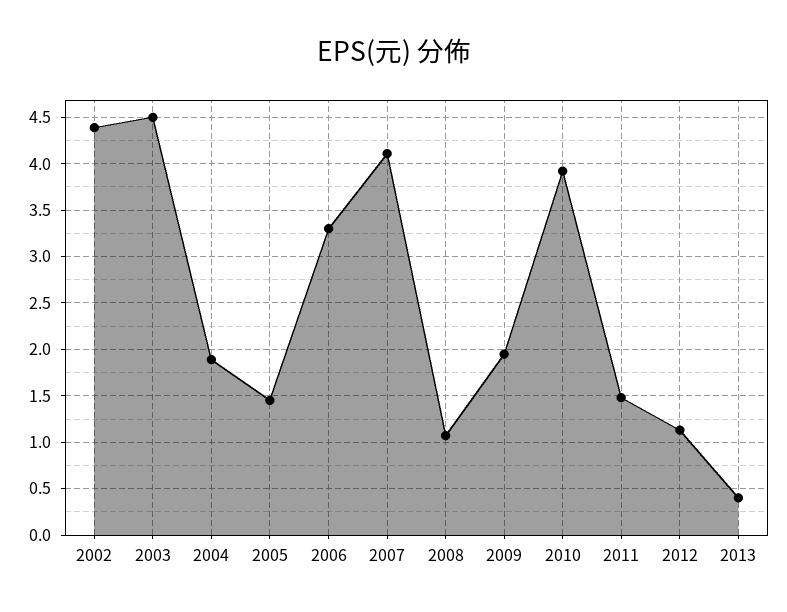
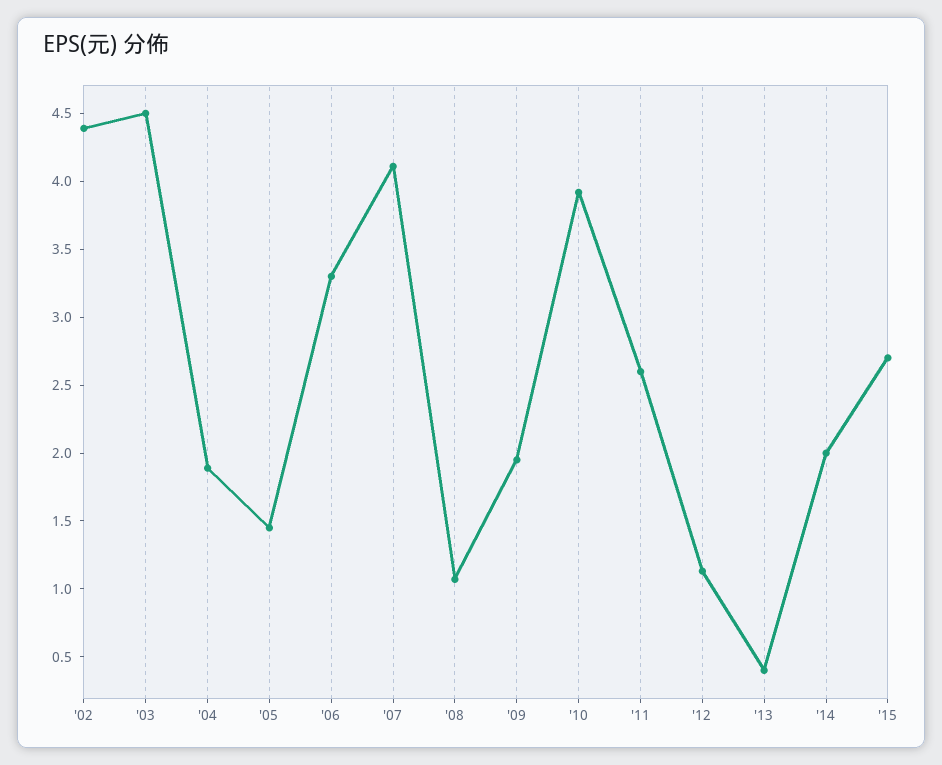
2011: 1.5 -> 2.6
'14: none -> 2
'15: none -> 2.7

